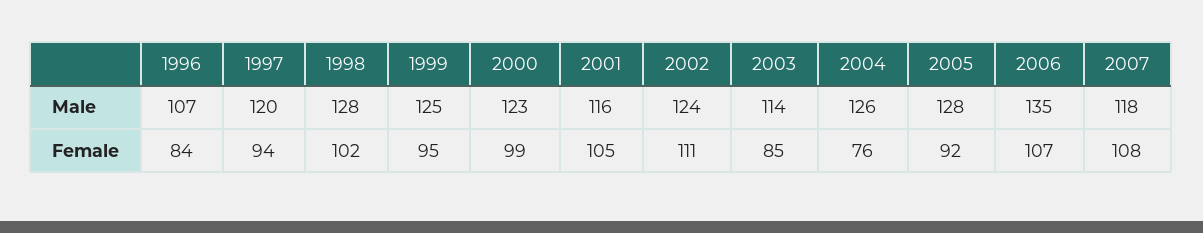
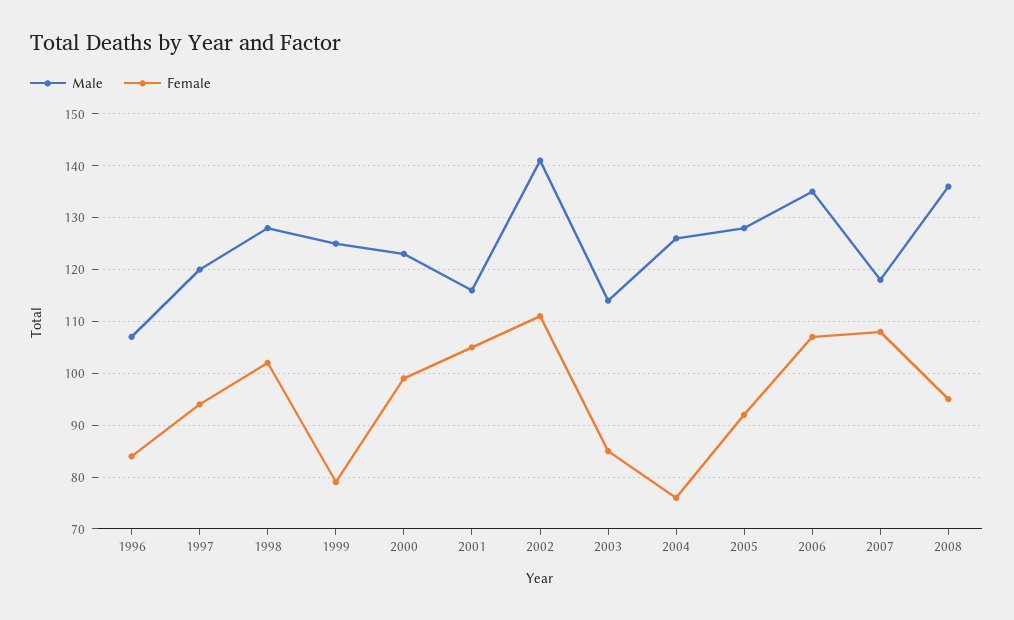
Male, 2002: 124 -> 140
Female, 1999: 95 -> 80
Male, 2008: none -> 135
Female, 2008: none -> 95

